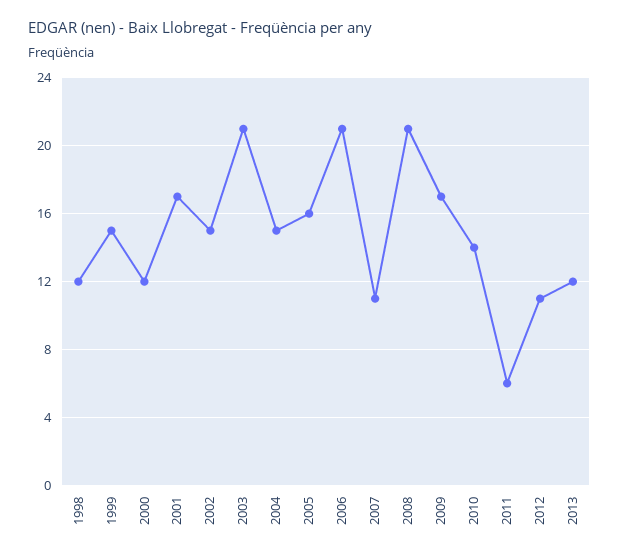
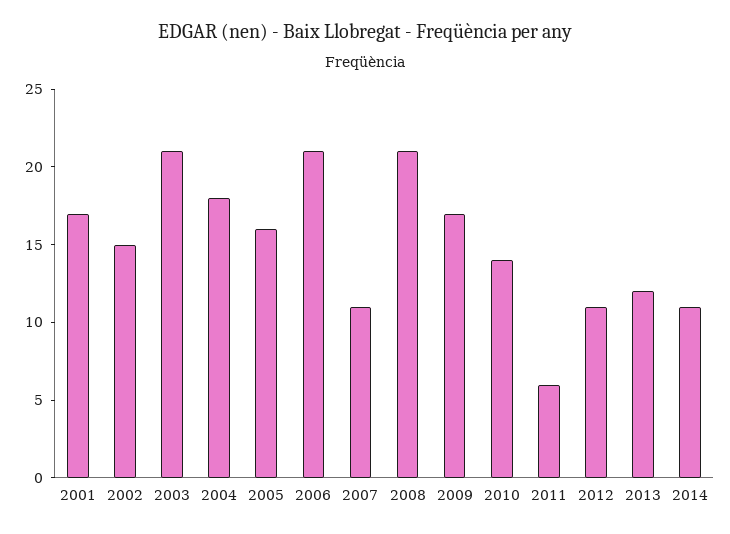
1998: 12 -> none
1999: 15 -> none
2000: 12 -> none
2004: 15 -> 18
2014: none -> 11

